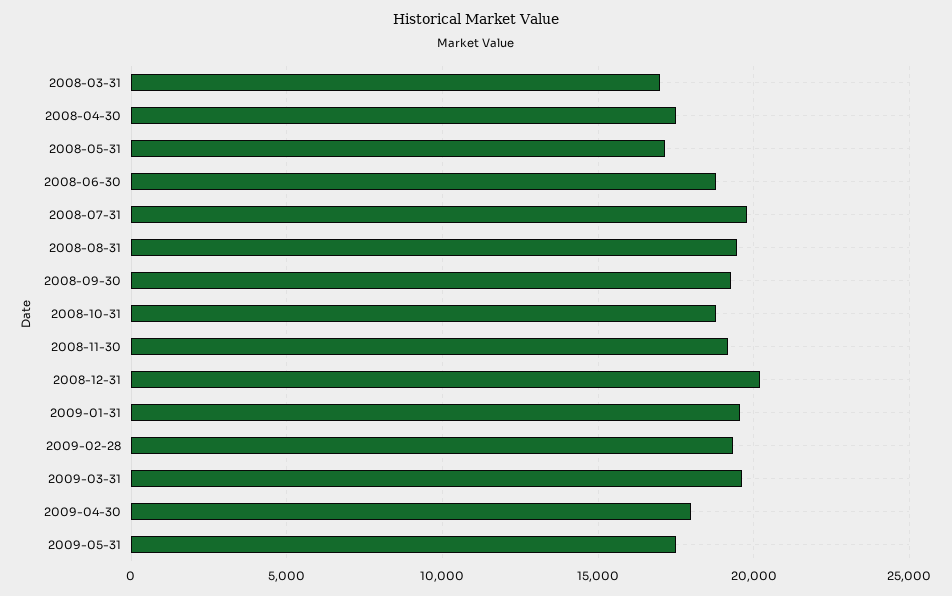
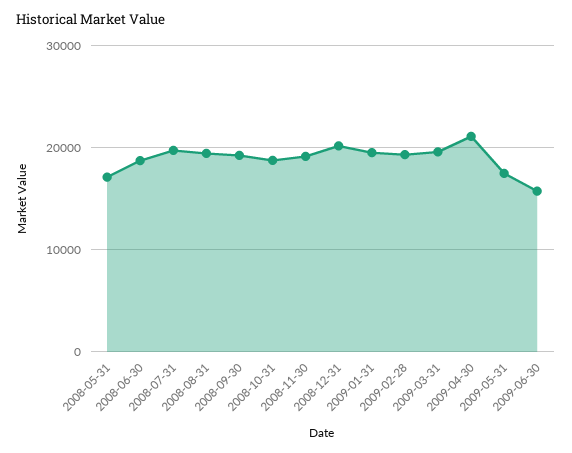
2008-03-31: 17000 -> none
2008-04-30: 17500 -> none
2009-04-30: 18000 -> 21000
2009-06-30: none -> 16000

